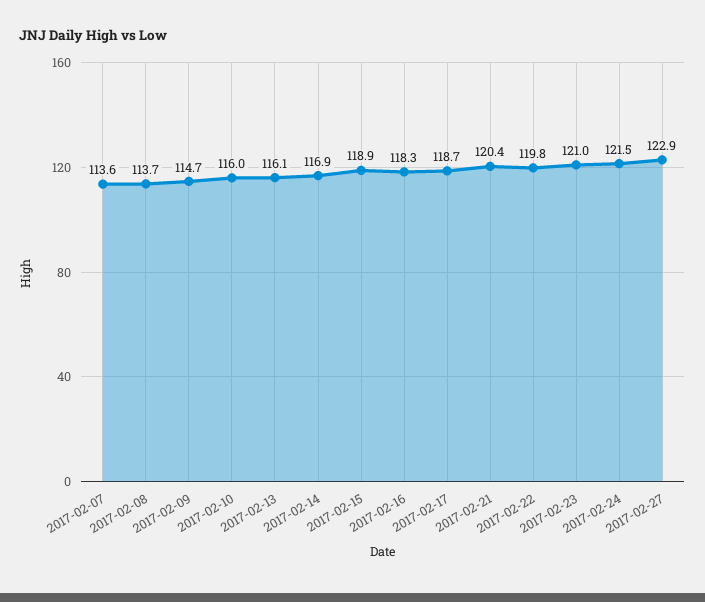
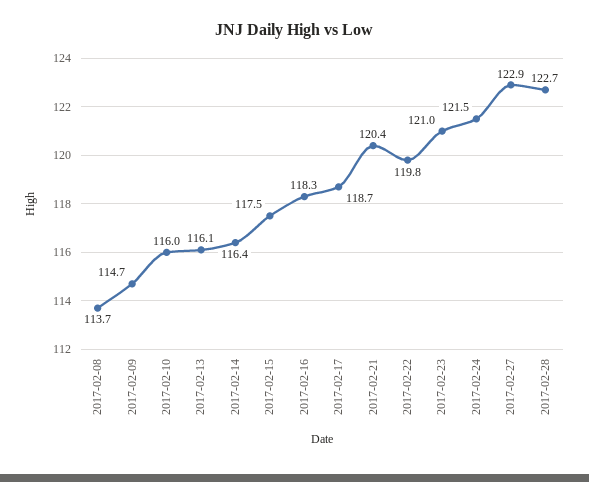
2017-02-07: 113.6 -> none
2017-02-14: 116.9 -> 116.4
2017-02-15: 118.9 -> 117.5
2017-02-28: none -> 122.7

